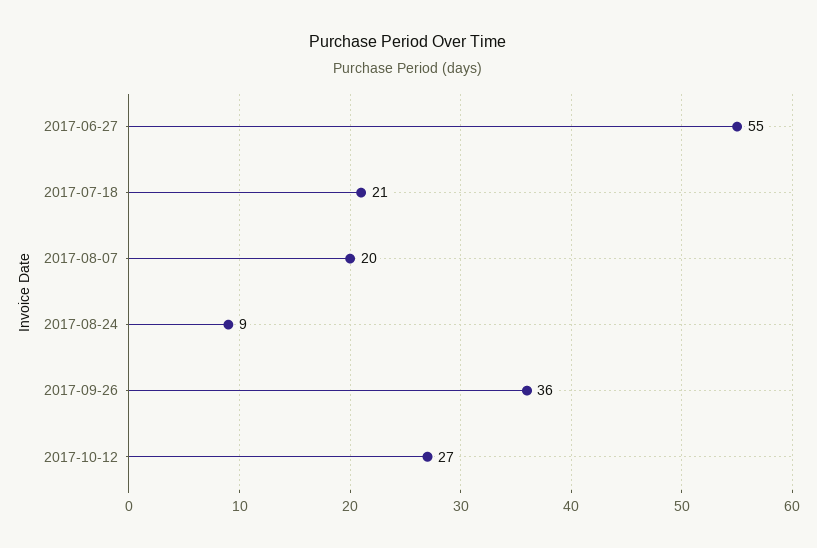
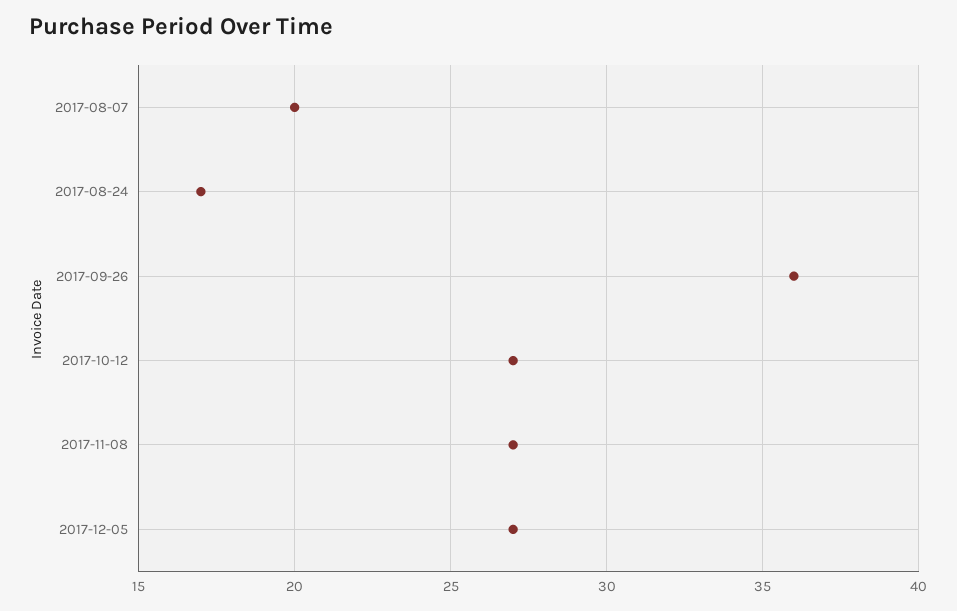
2017-06-27: 55 -> none
2017-07-18: 21 -> none
2017-08-24: 9 -> 17
2017-11-08: none -> 27
2017-12-05: none -> 27

